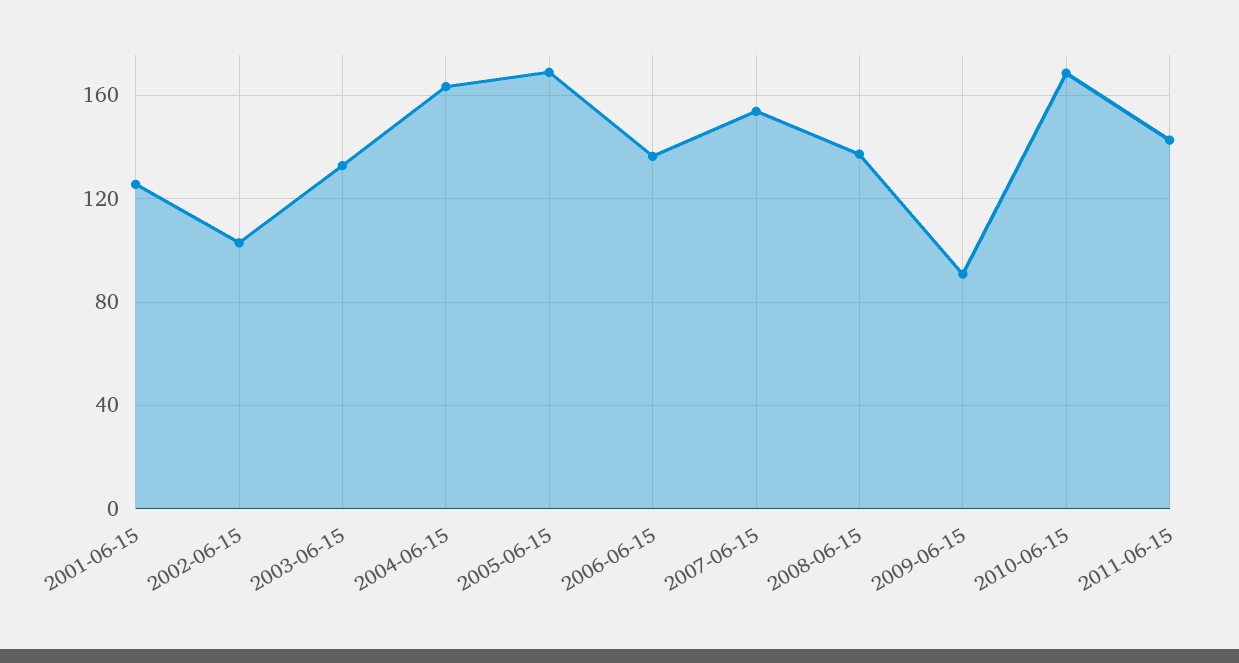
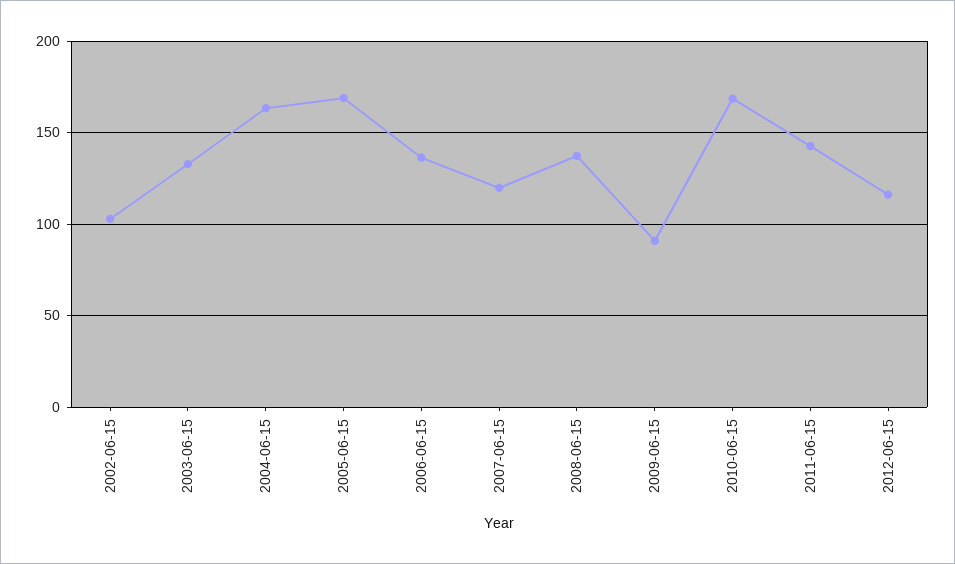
2001-06-15: 125 -> none
2007-06-15: 155 -> 120
2012-06-15: none -> 115

